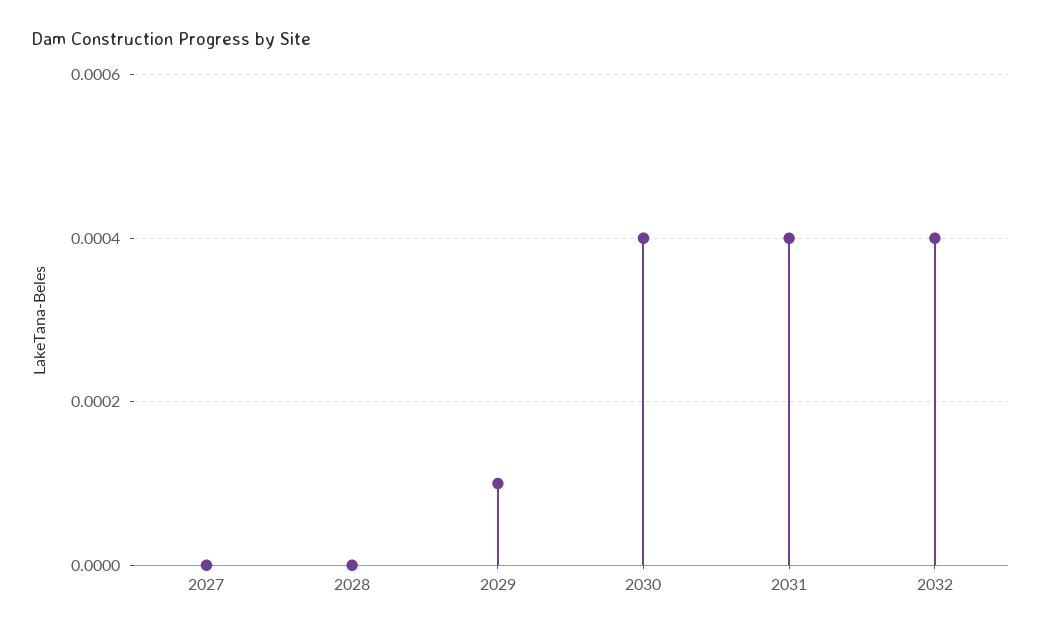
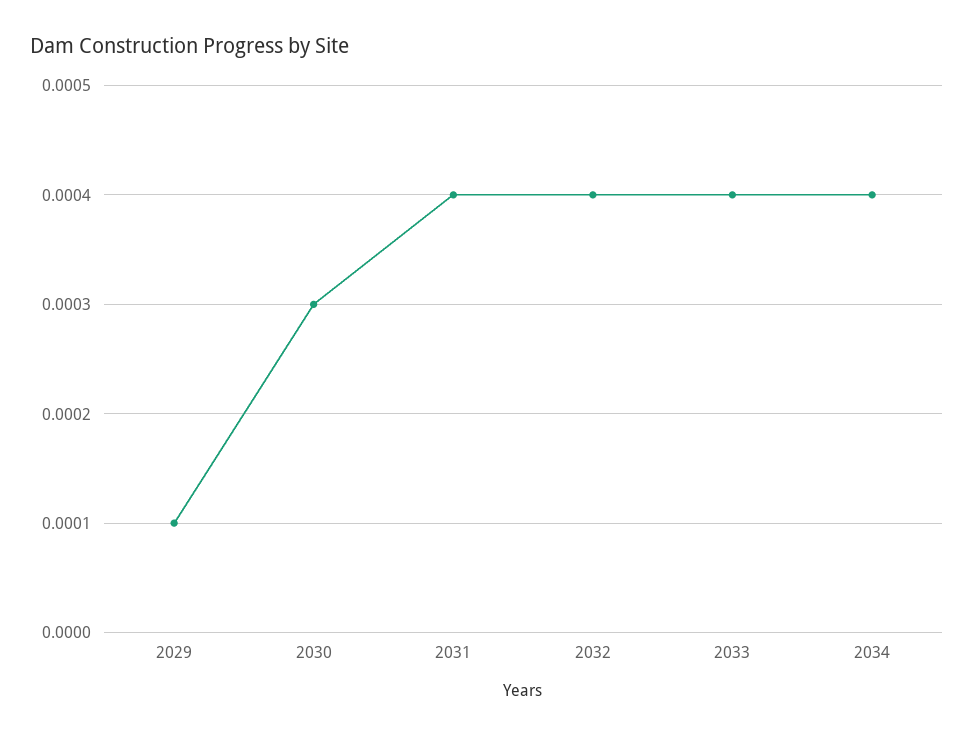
2027: 0 -> none
2028: 0 -> none
2030: 0.0004 -> 0.0003
2033: none -> 0.0004
2034: none -> 0.0004

